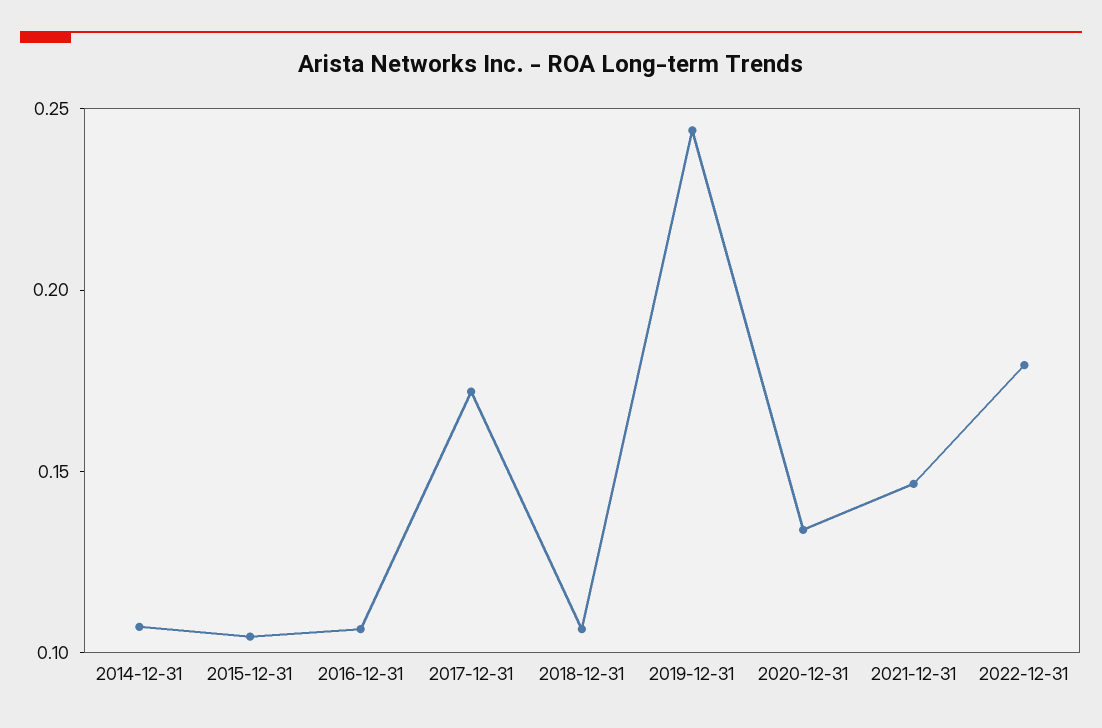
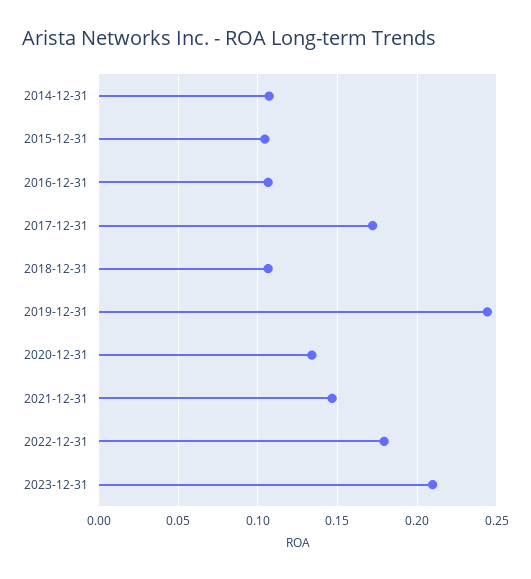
2023-12-31: none -> 0.21

